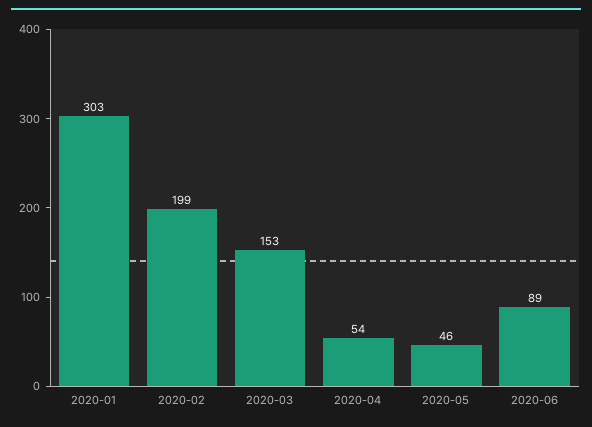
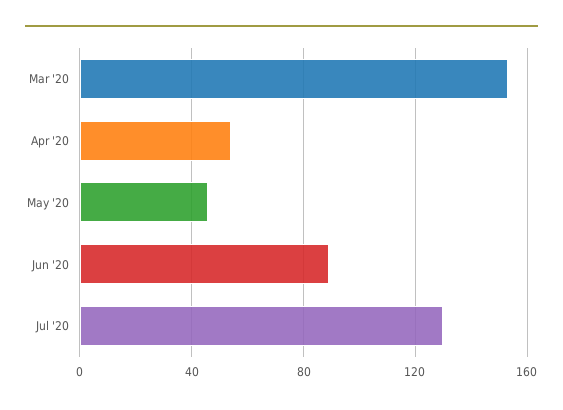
2020-01: 303 -> none
2020-02: 199 -> none
Jul '20: none -> 130

